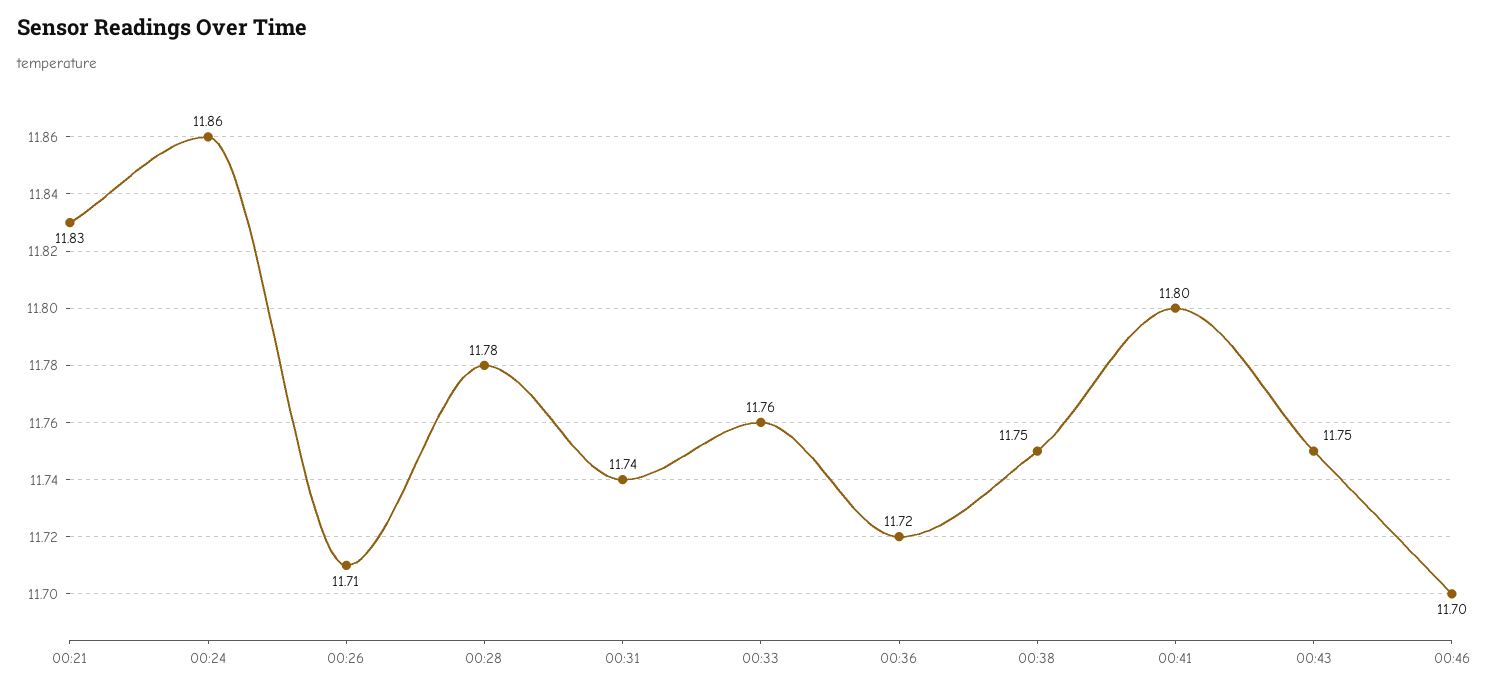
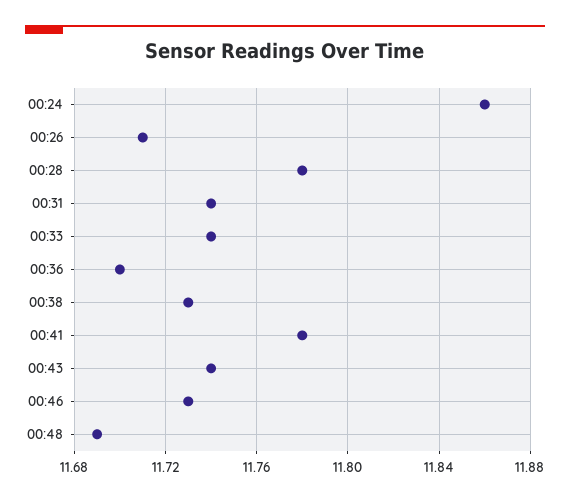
00:21: 11.83 -> none
00:33: 11.76 -> 11.74
00:36: 11.72 -> 11.7
00:38: 11.75 -> 11.73
00:41: 11.8 -> 11.78
00:43: 11.75 -> 11.74
00:46: 11.7 -> 11.73
00:48: none -> 11.69

